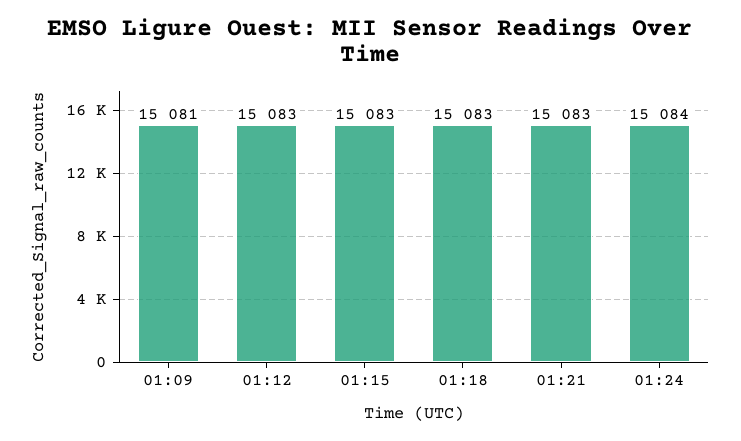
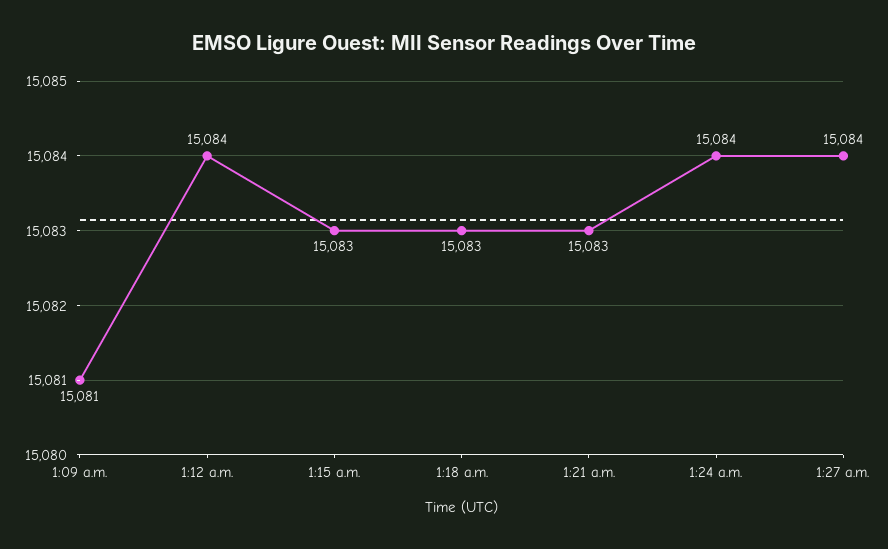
01:12: 15083 -> 15084
1:27 a.m.: none -> 15084

